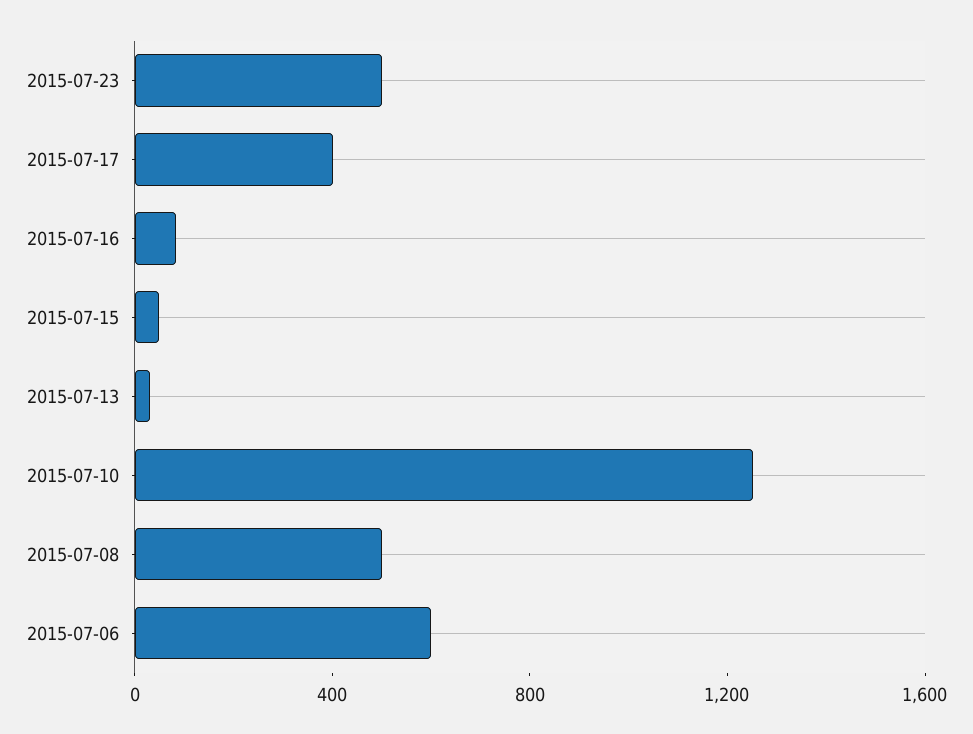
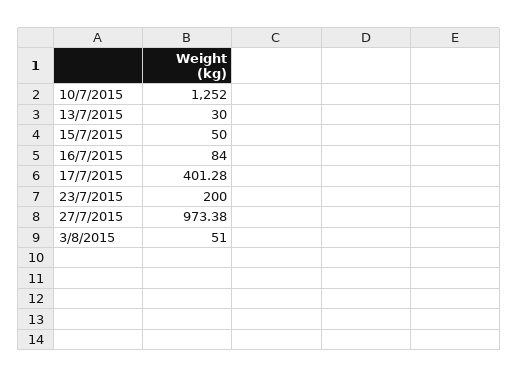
2015-07-23: 500 -> 200
2015-07-08: 500 -> none
2015-07-06: 600 -> none
27/7/2015: none -> 973.38
3/8/2015: none -> 51

